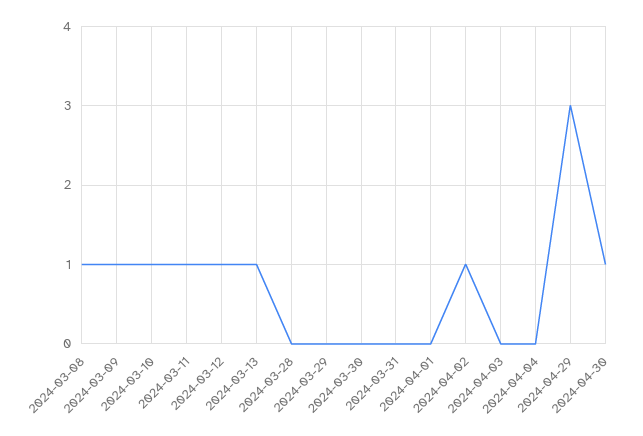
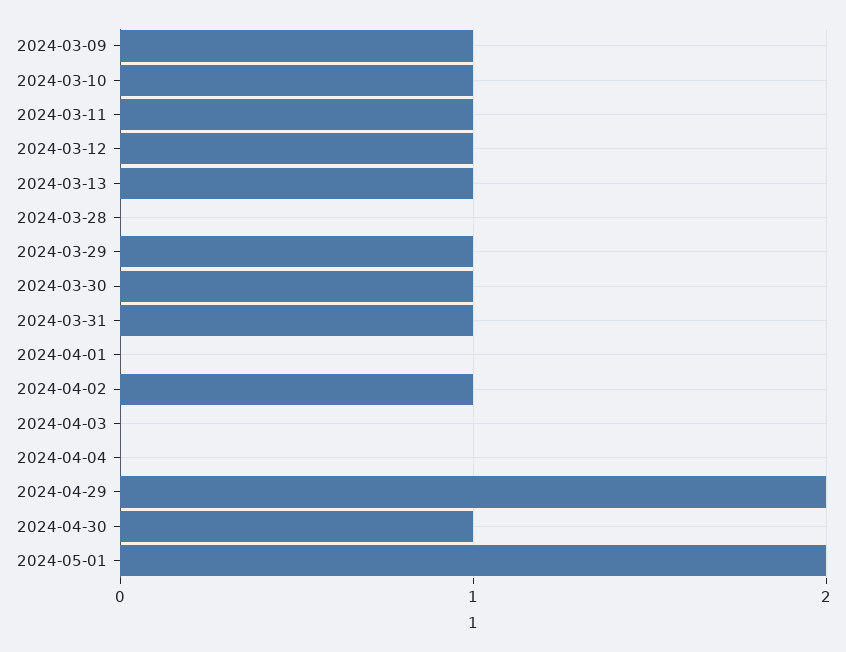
2024-03-08: 1 -> none
2024-03-29: 0 -> 1
2024-03-30: 0 -> 1
2024-03-31: 0 -> 1
2024-04-29: 3 -> 2
2024-05-01: none -> 2

